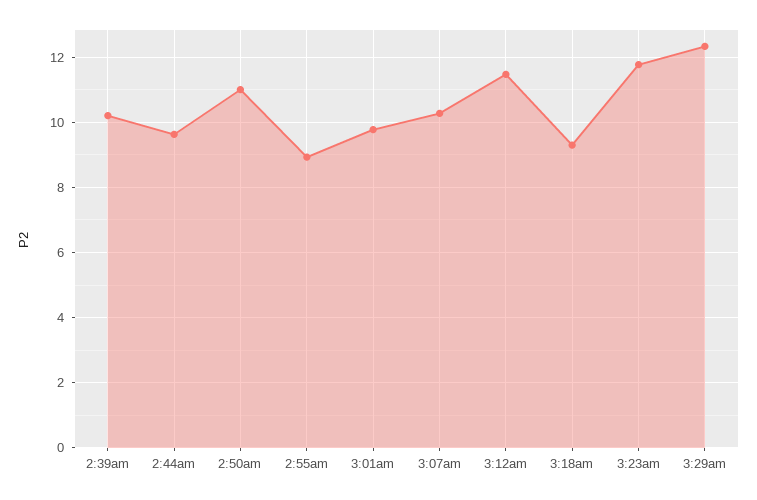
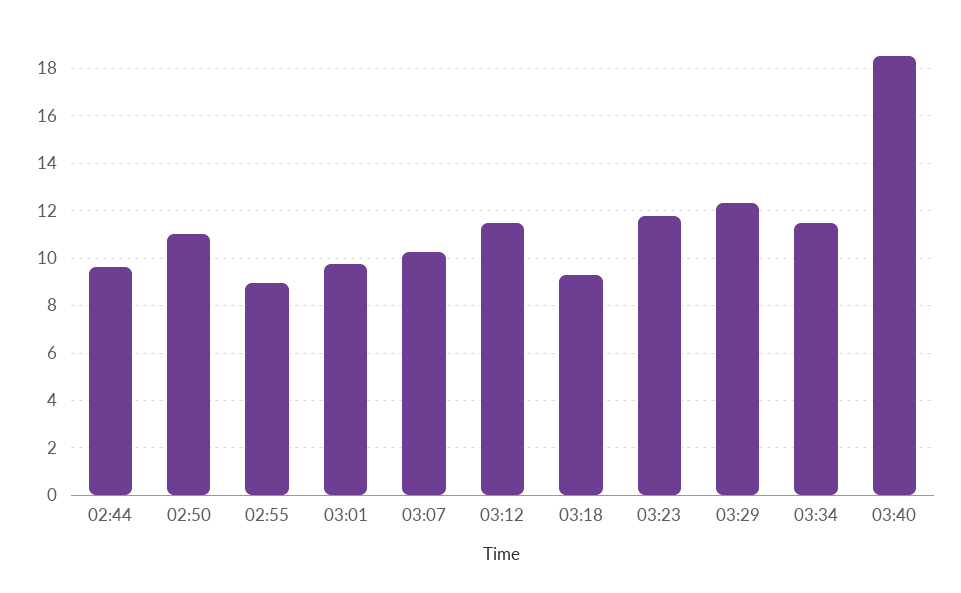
2:39am: 10.2 -> none
03:34: none -> 11.5
03:40: none -> 18.5

